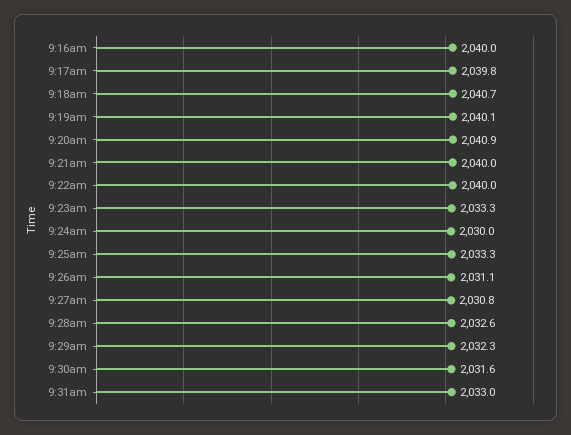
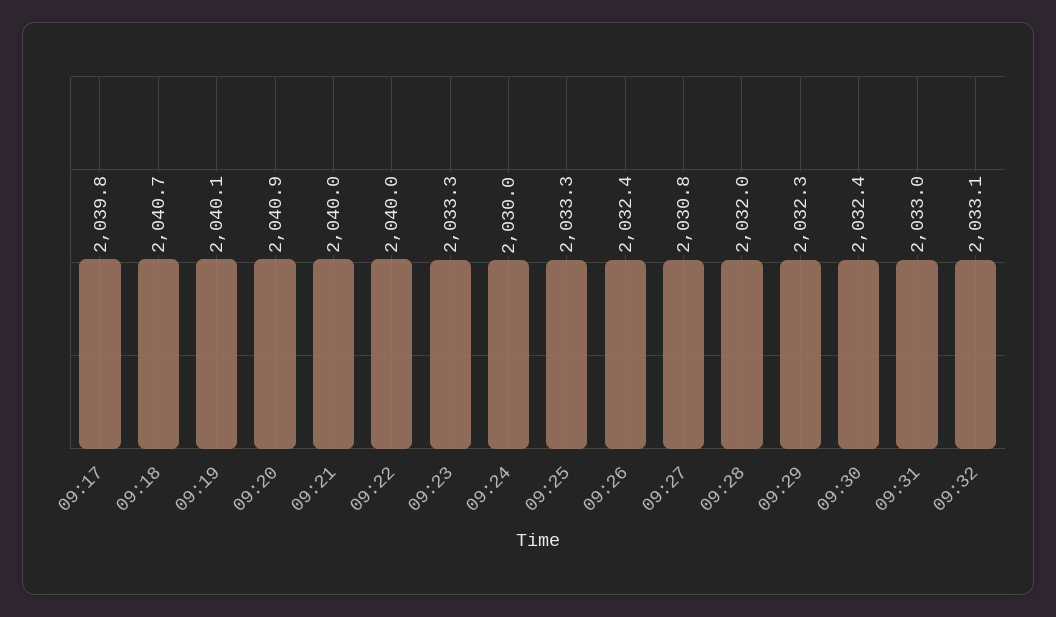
9:16am: 2040 -> none
9:26am: 2031.1 -> 2032.4
9:28am: 2032.6 -> 2032
9:30am: 2031.6 -> 2032.4
09:32: none -> 2033.1

